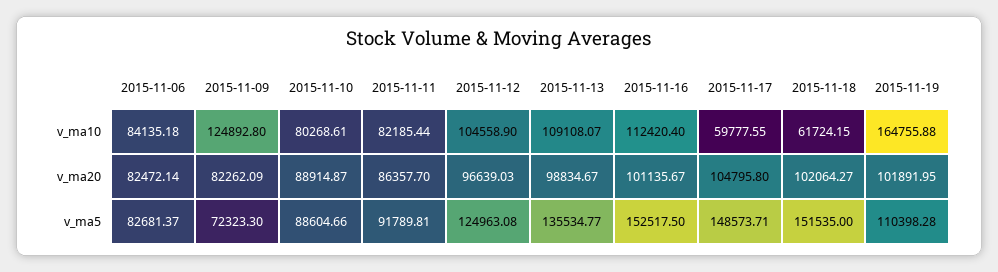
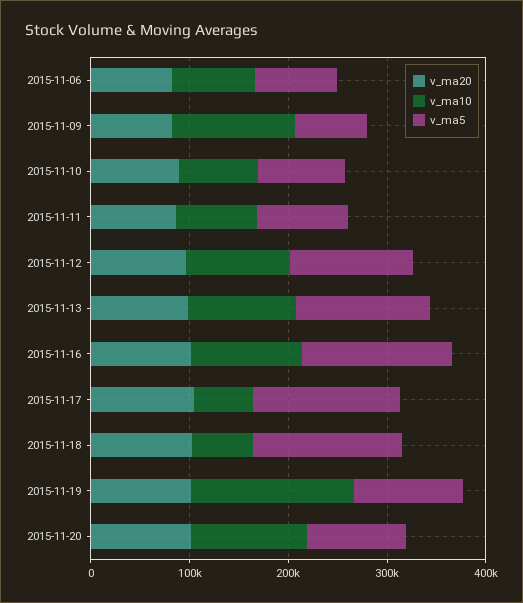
v_ma20, 2015-11-20: none -> 100000
v_ma10, 2015-11-20: none -> 120000
v_ma5, 2015-11-20: none -> 100000

